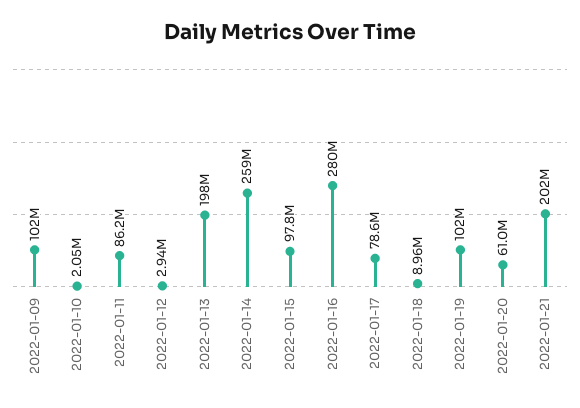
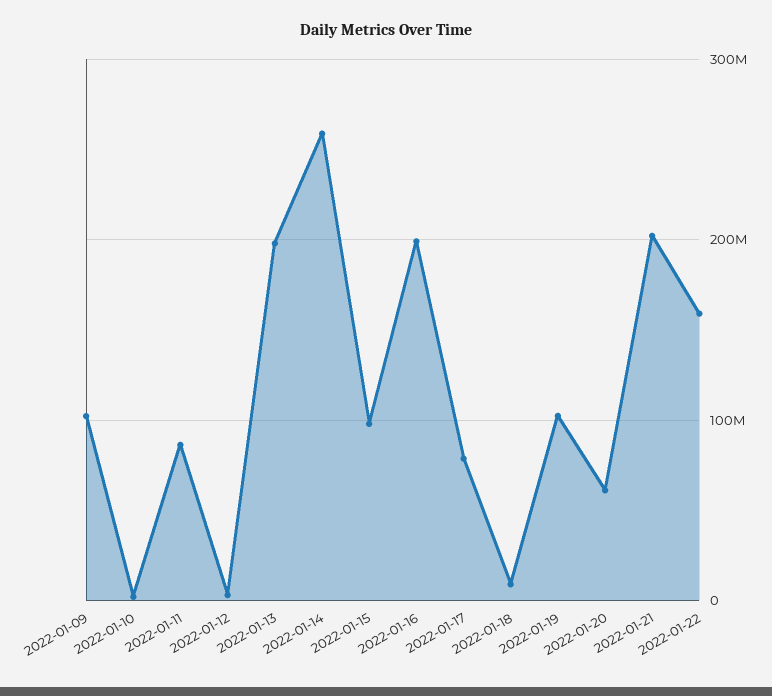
2022-01-16: 280000000 -> 200000000
2022-01-22: none -> 160000000

